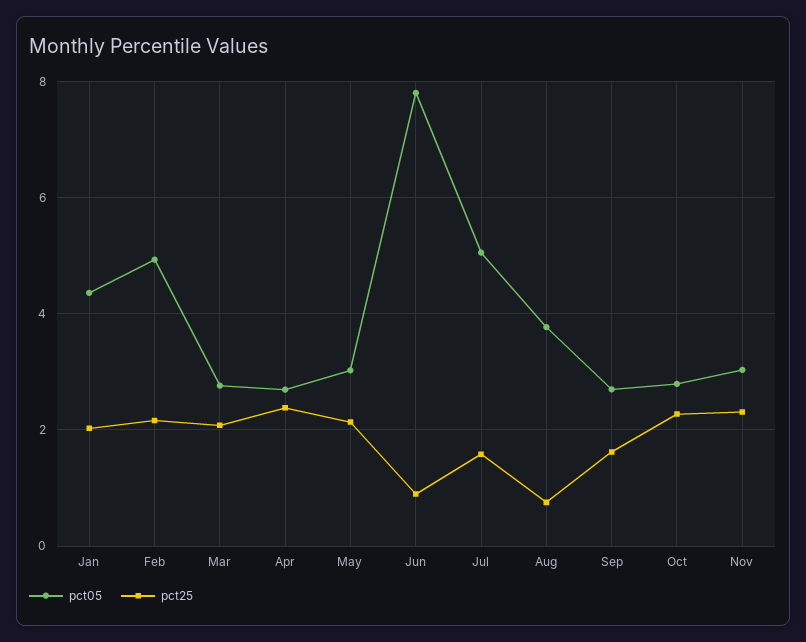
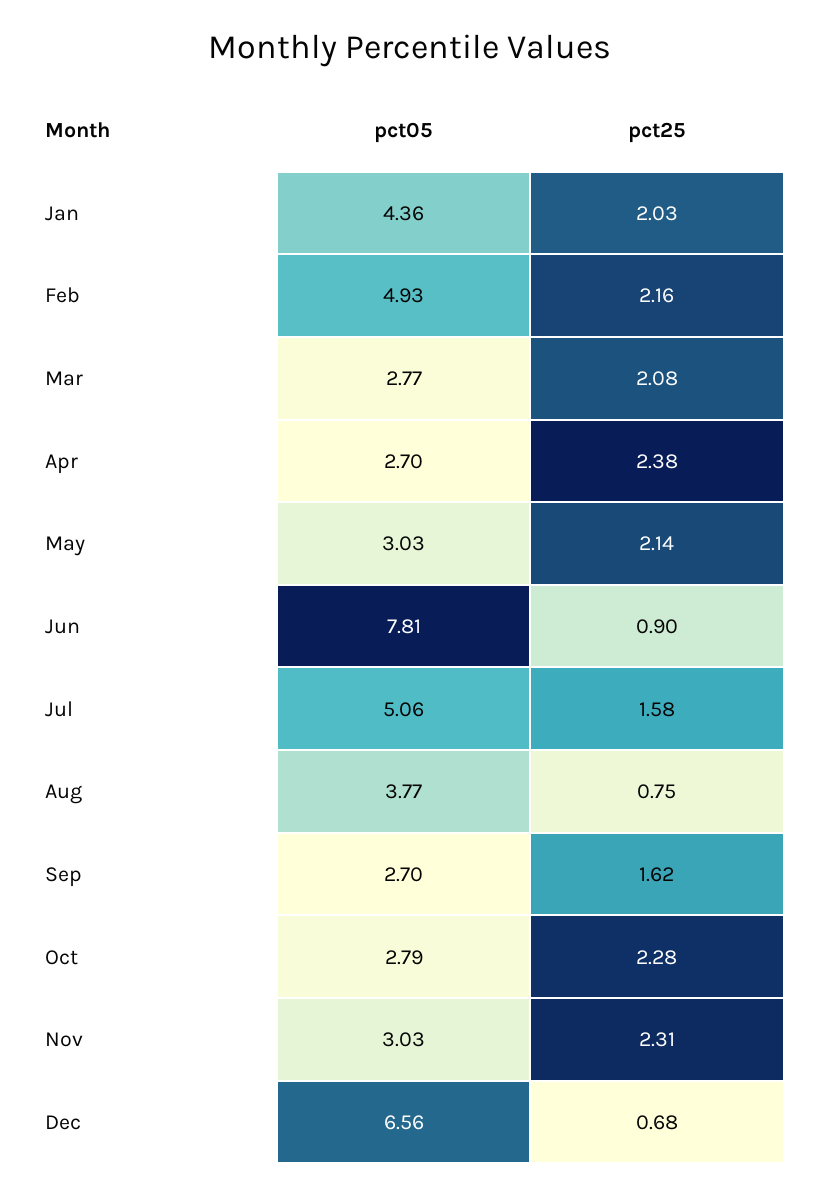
pct05, Dec: none -> 6.56
pct25, Dec: none -> 0.68

